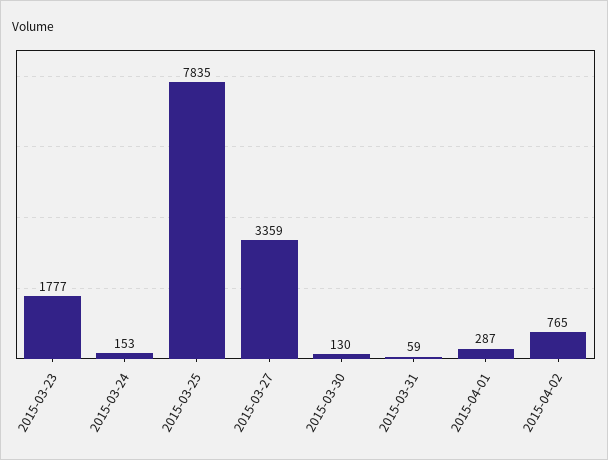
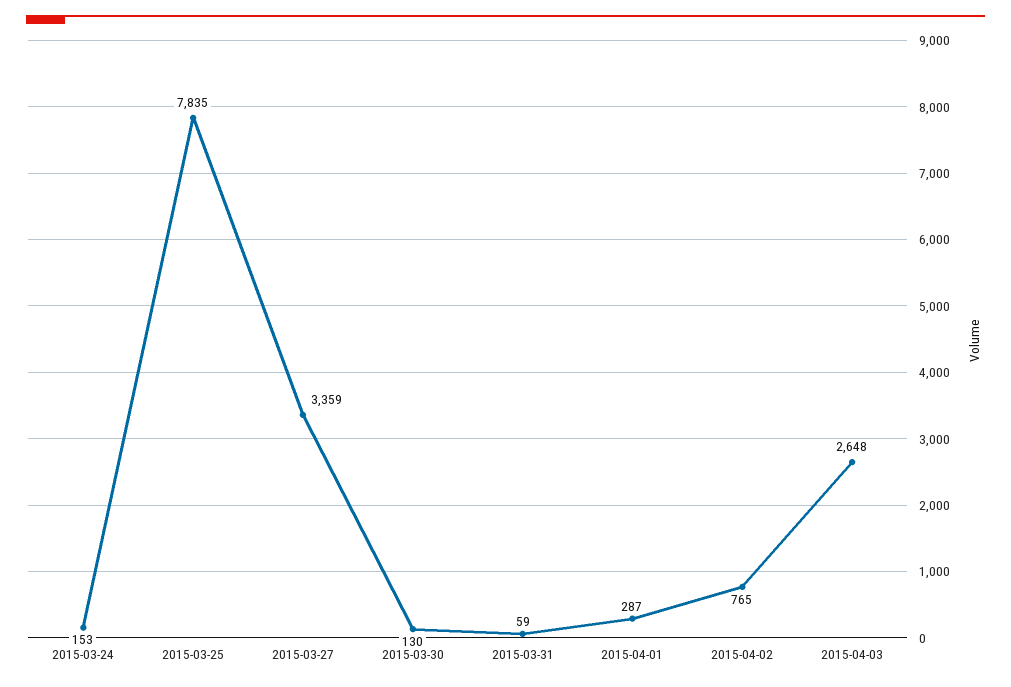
2015-03-23: 1777 -> none
2015-04-03: none -> 2648

